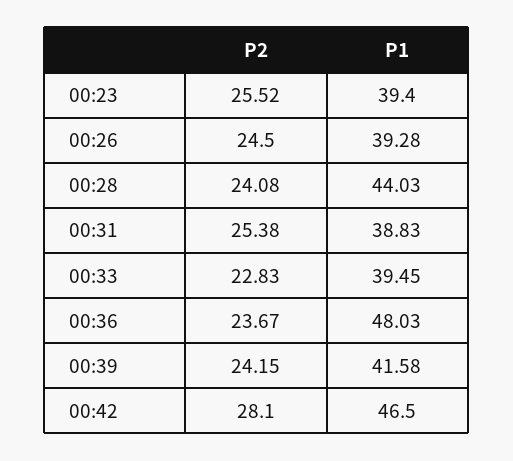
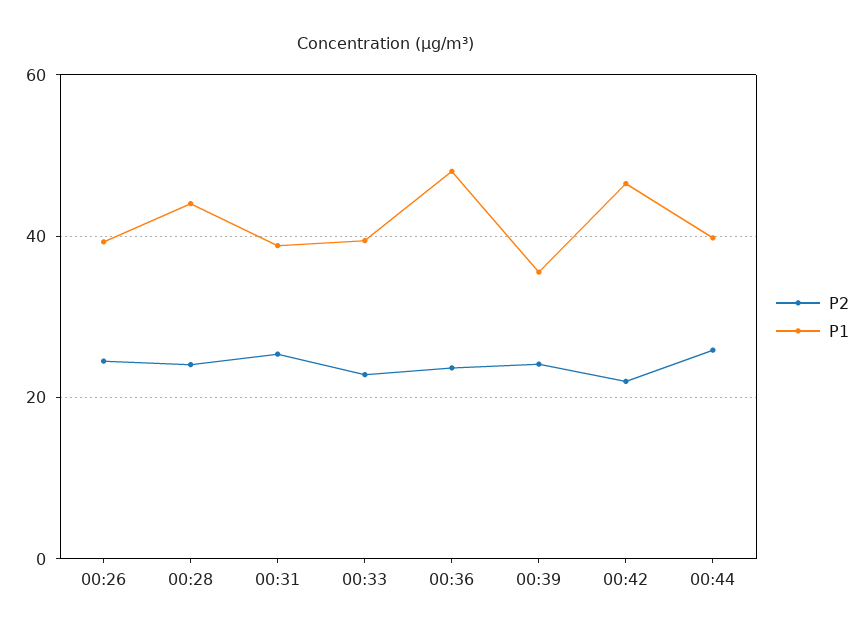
P2, 00:23: 25.52 -> none
P1, 00:23: 39.4 -> none
P1, 00:39: 41.58 -> 36
P2, 00:42: 28.1 -> 22
P2, 00:44: none -> 26
P1, 00:44: none -> 40

